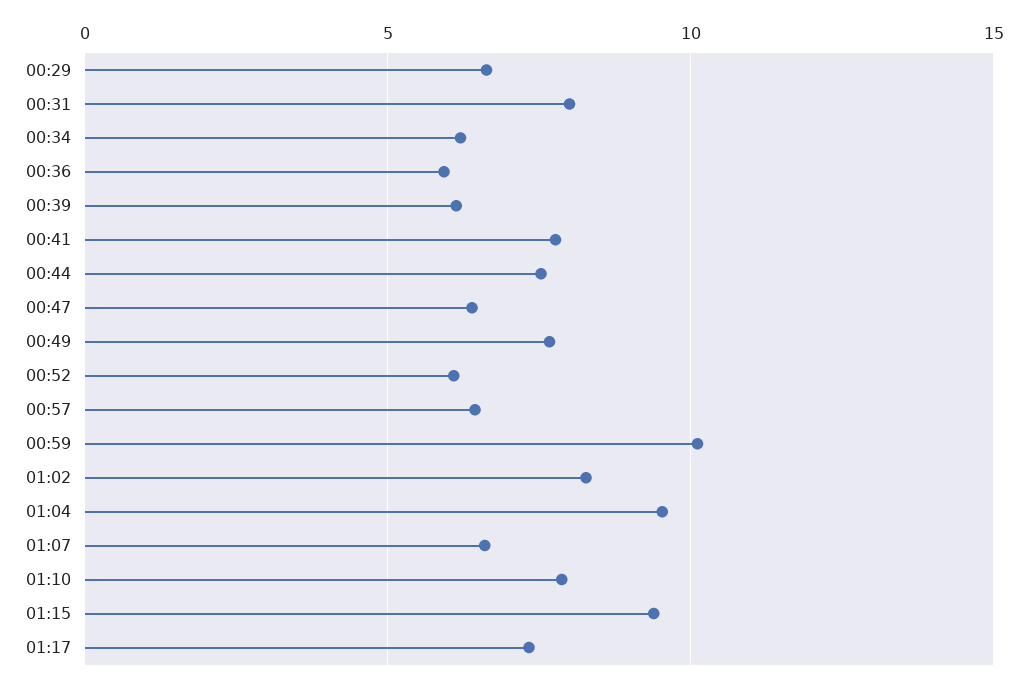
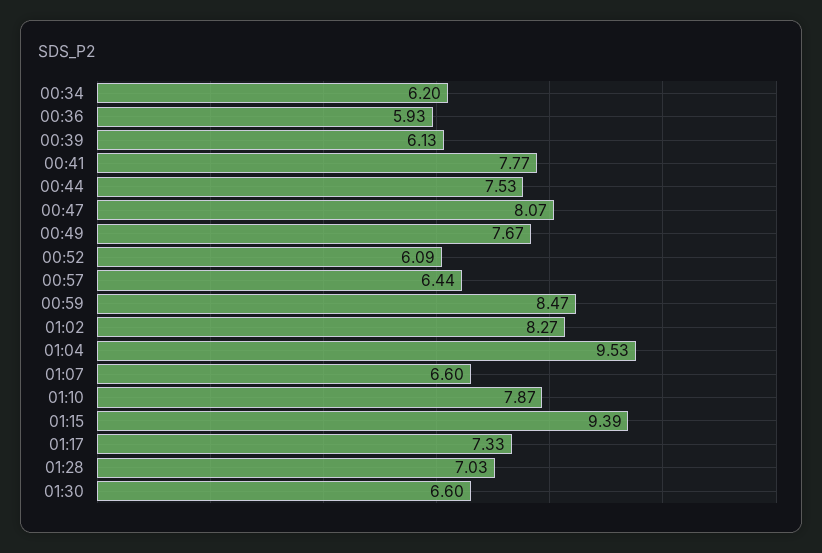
00:29: 6.5 -> none
00:31: 8 -> none
00:47: 6.5 -> 8.07
00:59: 10 -> 8.47
01:28: none -> 7.03
01:30: none -> 6.6

